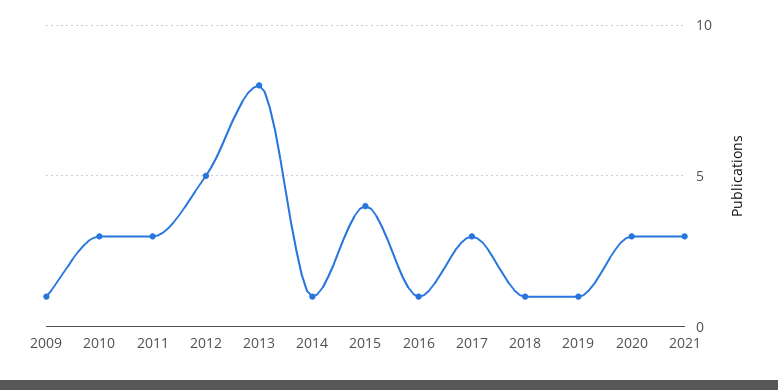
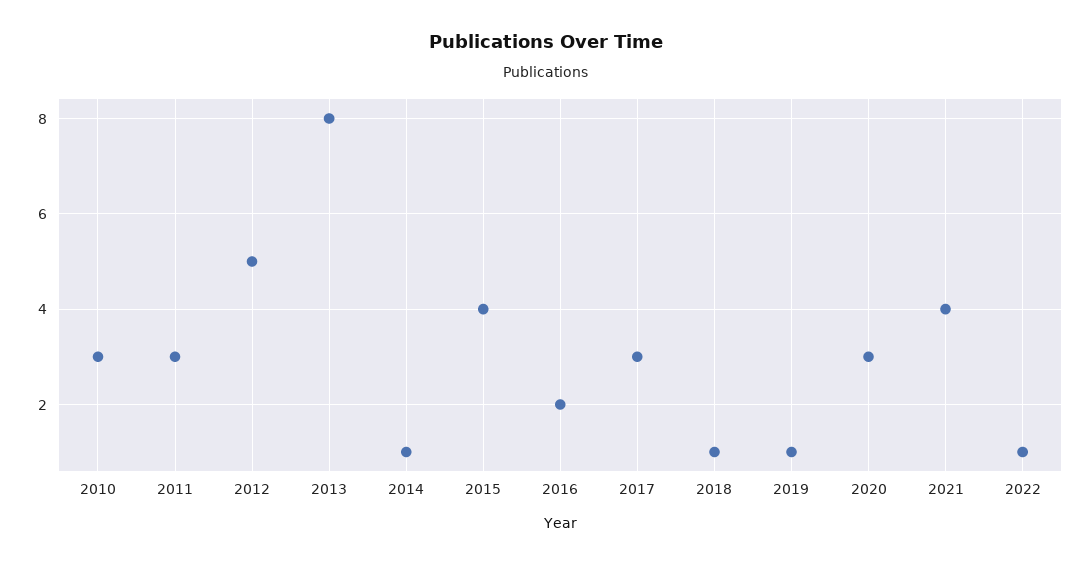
2009: 1 -> none
2016: 1 -> 2
2021: 3 -> 4
2022: none -> 1

